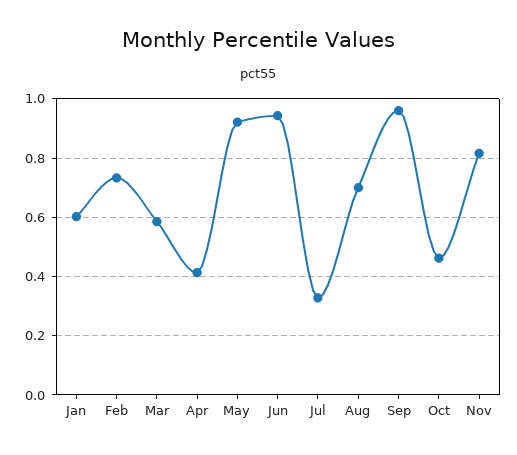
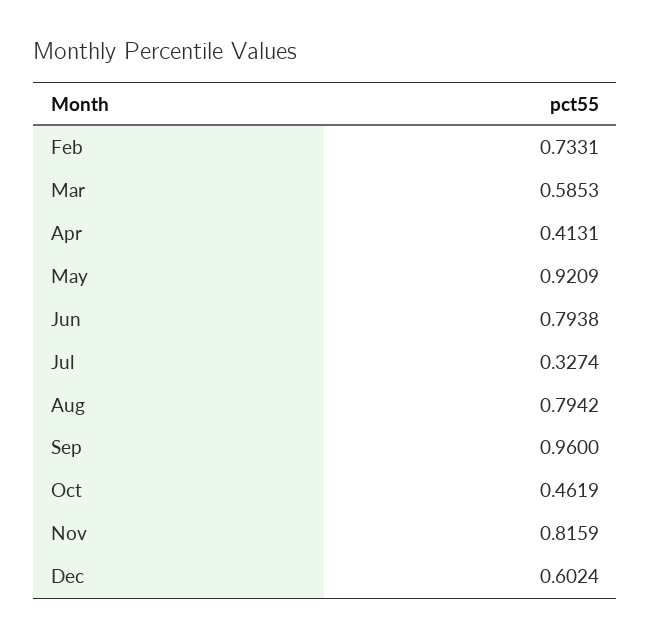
Jan: 0.6 -> none
Jun: 0.95 -> 0.7938
Aug: 0.7 -> 0.7942
Dec: none -> 0.6024

